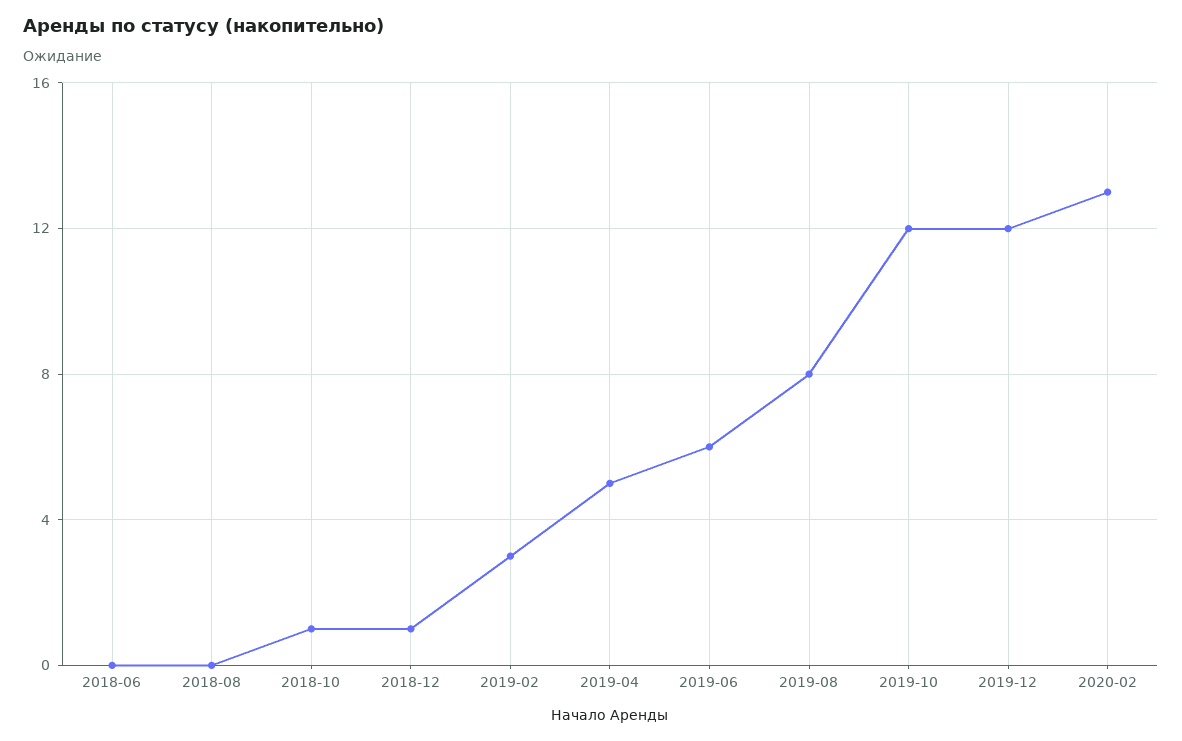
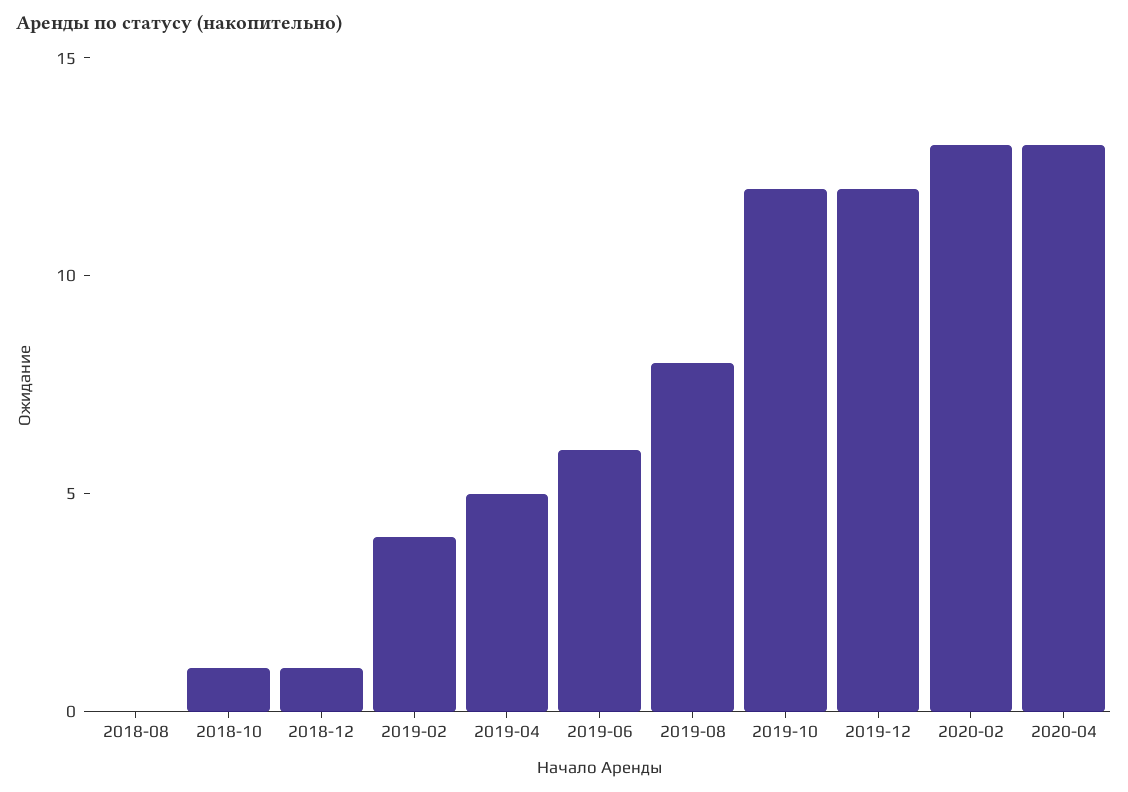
2018-06: 0 -> none
2019-02: 3 -> 4
2020-04: none -> 13

